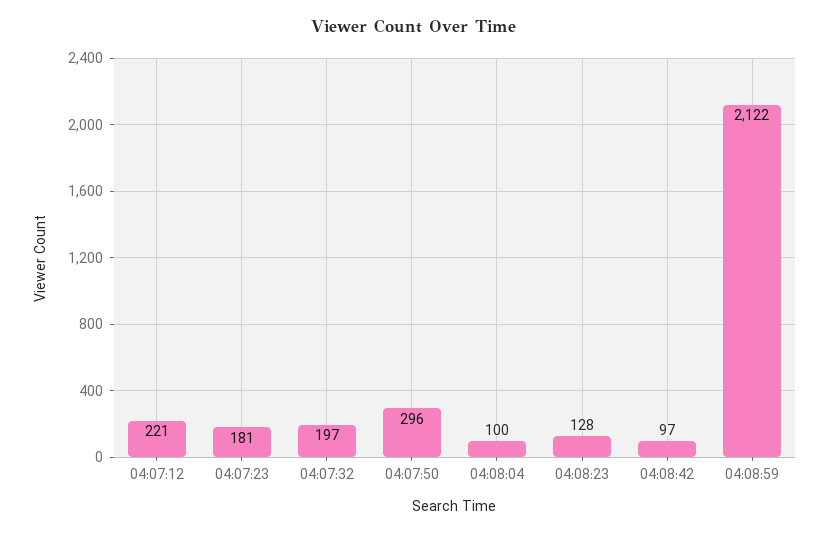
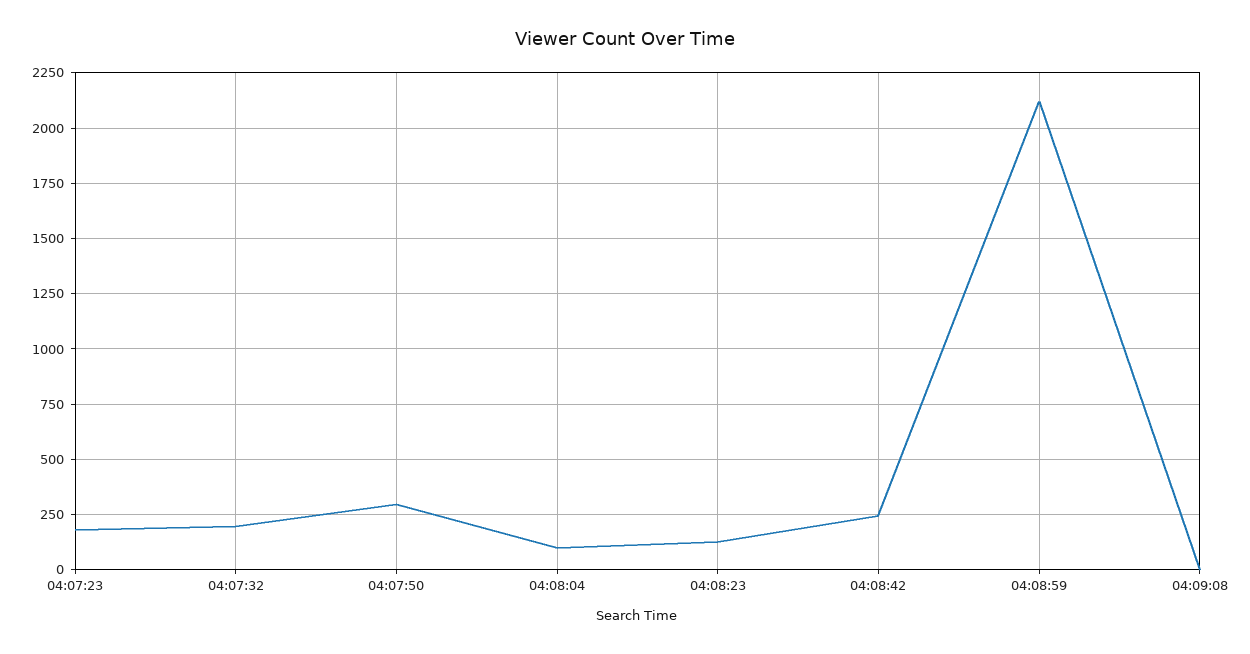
04:07:12: 221 -> none
04:08:42: 97 -> 250
04:09:08: none -> 0

